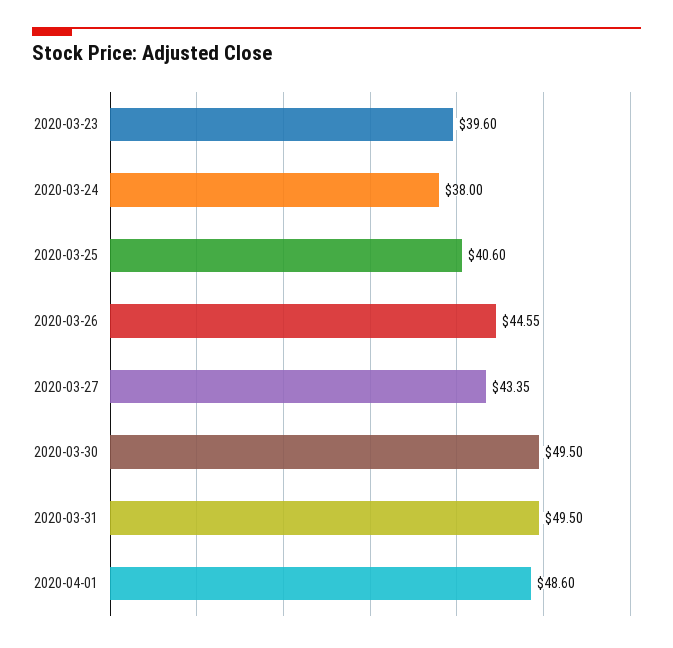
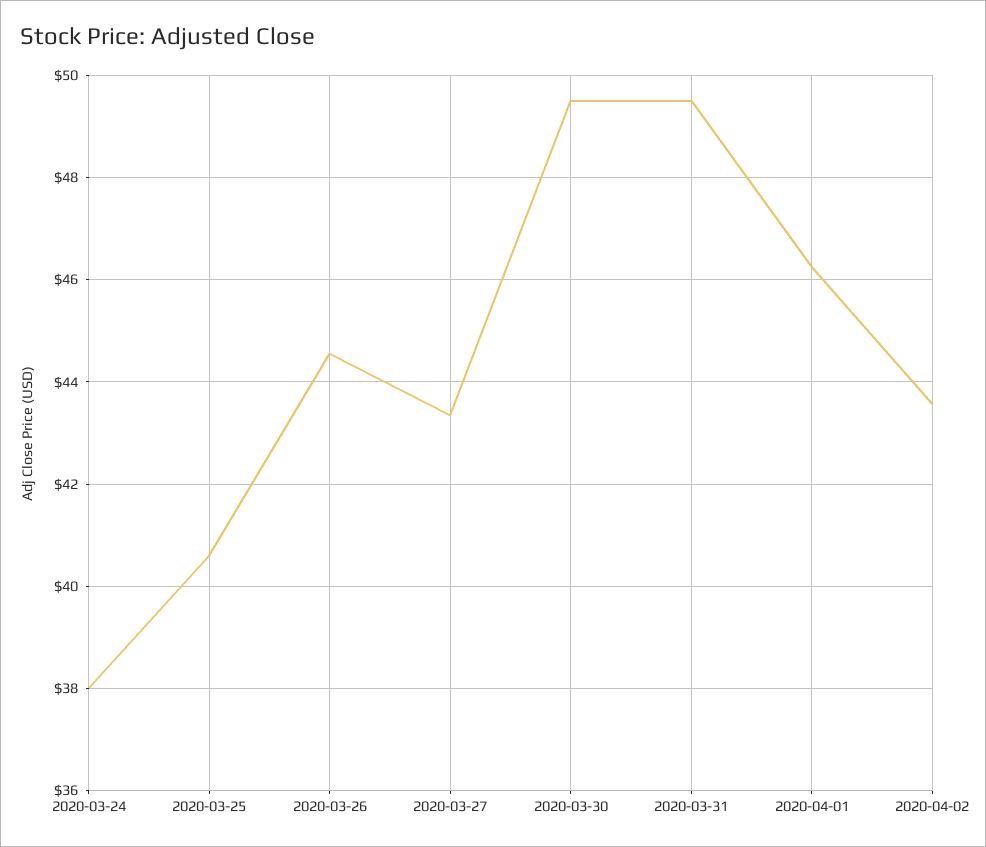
2020-03-23: 39.6 -> none
2020-04-01: 48.6 -> 46.2
2020-04-02: none -> 43.6

